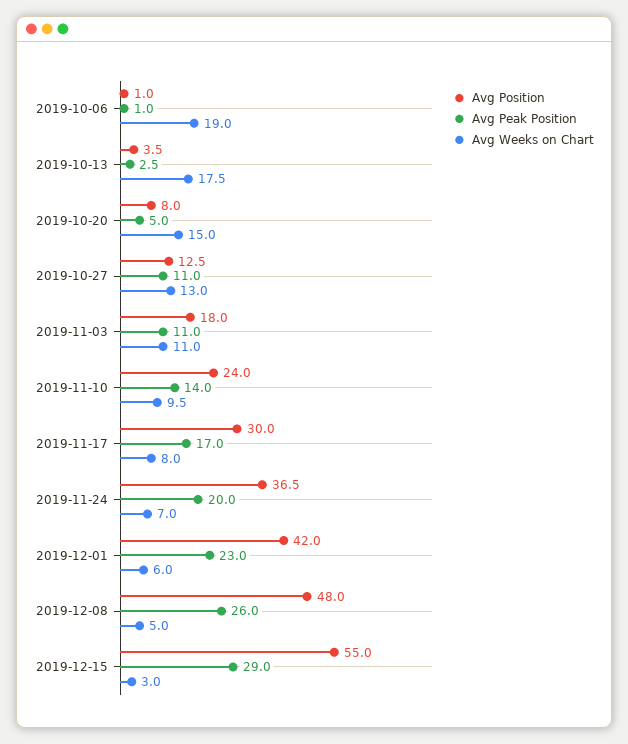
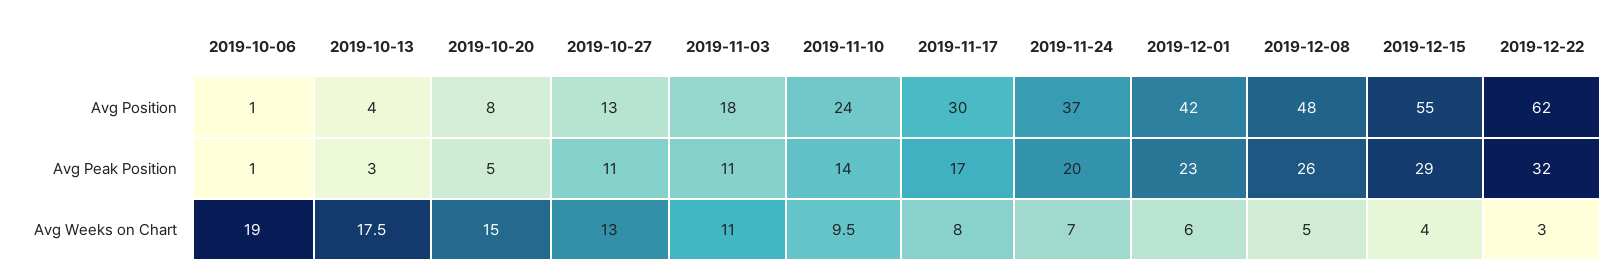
Avg Weeks on Chart, 2019-12-15: 3 -> 4
Avg Position, 2019-12-22: none -> 62
Avg Peak Position, 2019-12-22: none -> 32
Avg Weeks on Chart, 2019-12-22: none -> 3

